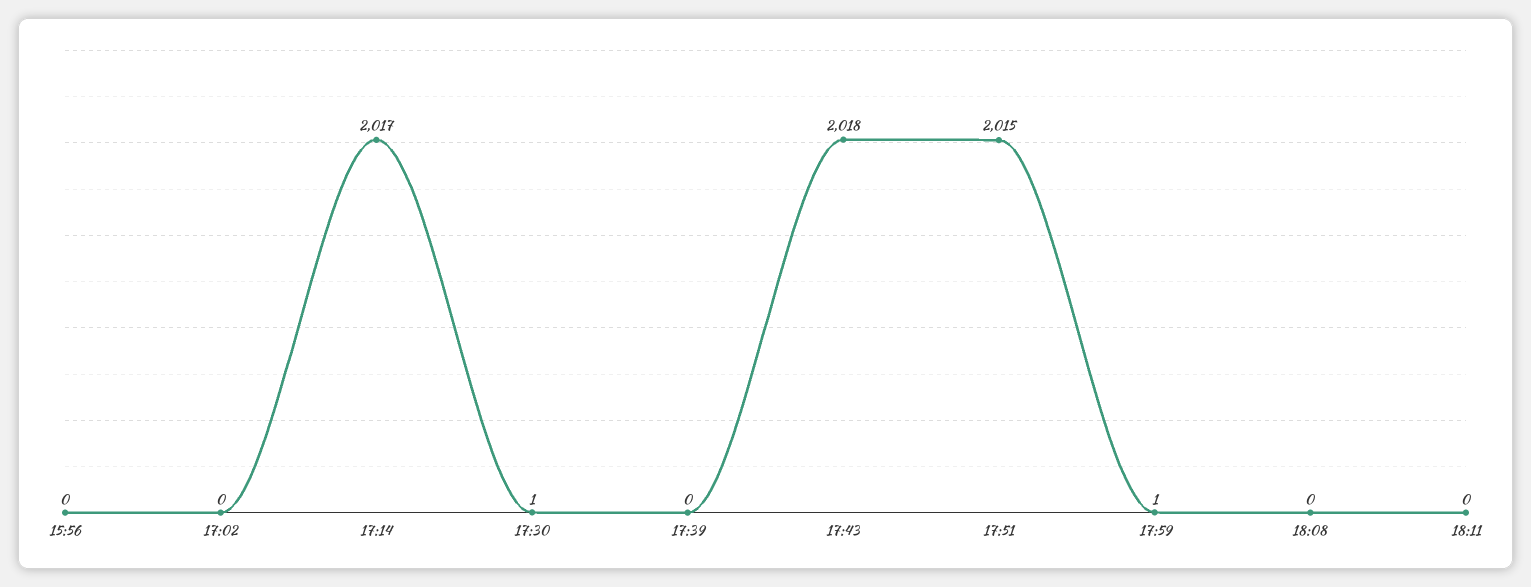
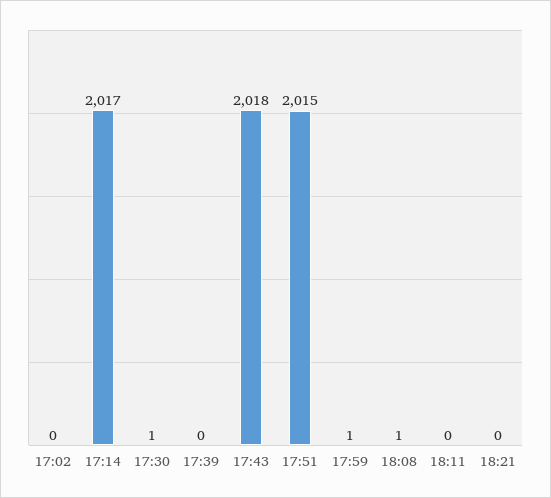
15:56: 0 -> none
18:08: 0 -> 1
18:21: none -> 0

